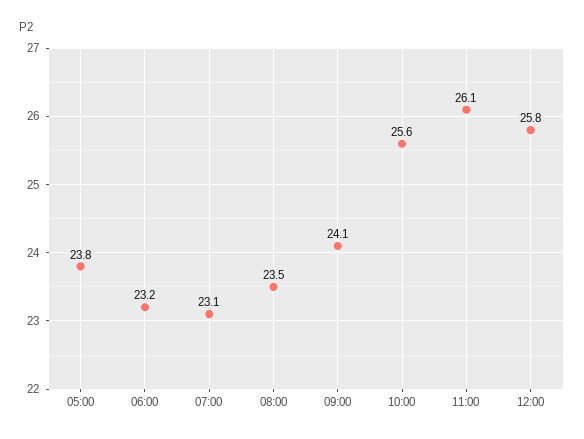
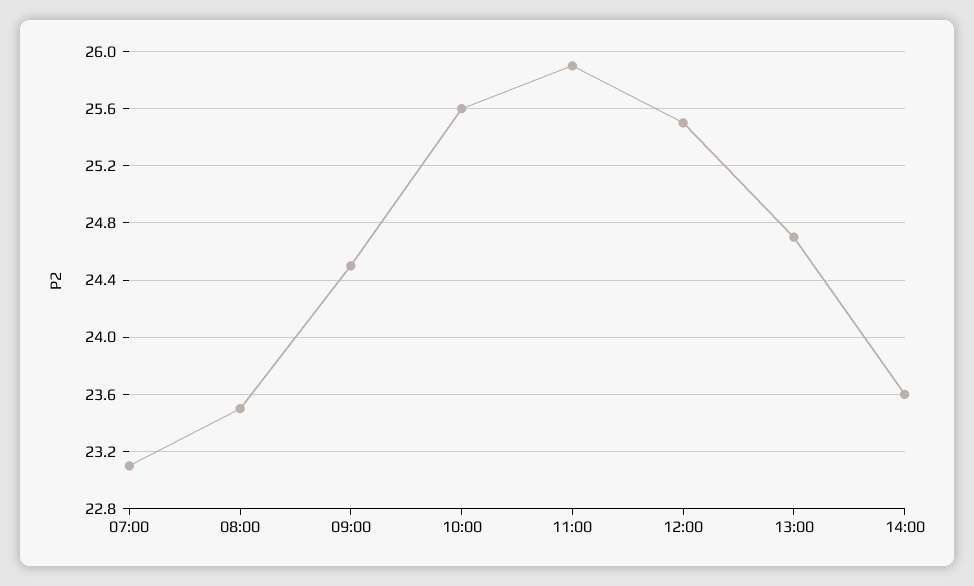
05:00: 23.8 -> none
06:00: 23.2 -> none
09:00: 24.1 -> 24.5
11:00: 26.1 -> 25.9
12:00: 25.8 -> 25.5
13:00: none -> 24.7
14:00: none -> 23.6

